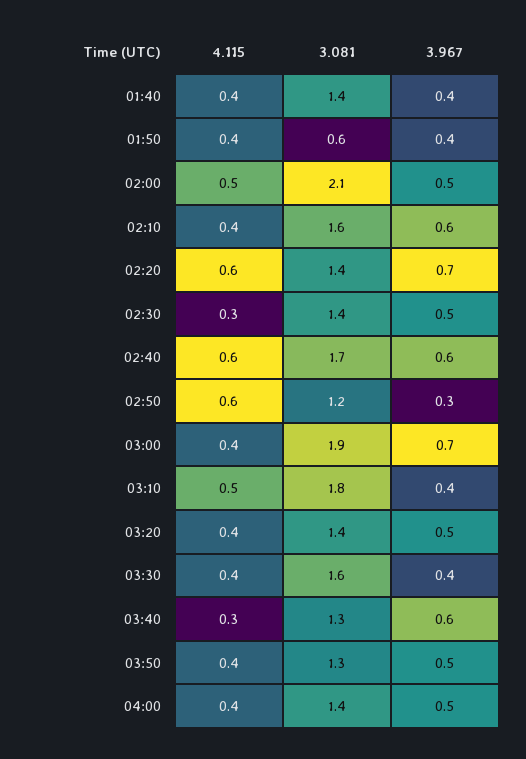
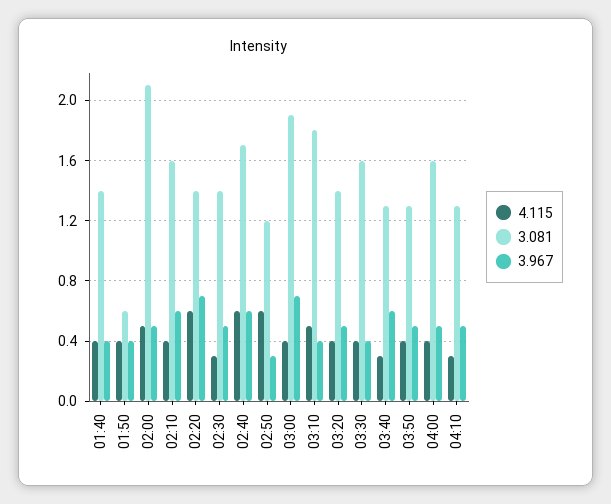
3.081, 04:00: 1.4 -> 1.6
4.115, 04:10: none -> 0.3
3.081, 04:10: none -> 1.3
3.967, 04:10: none -> 0.5

